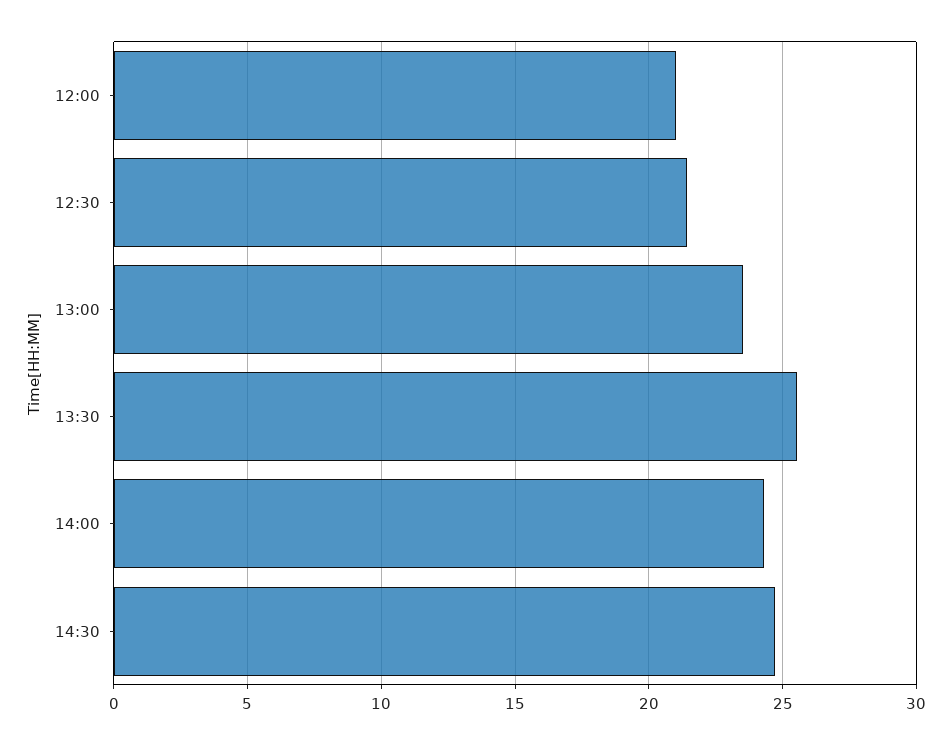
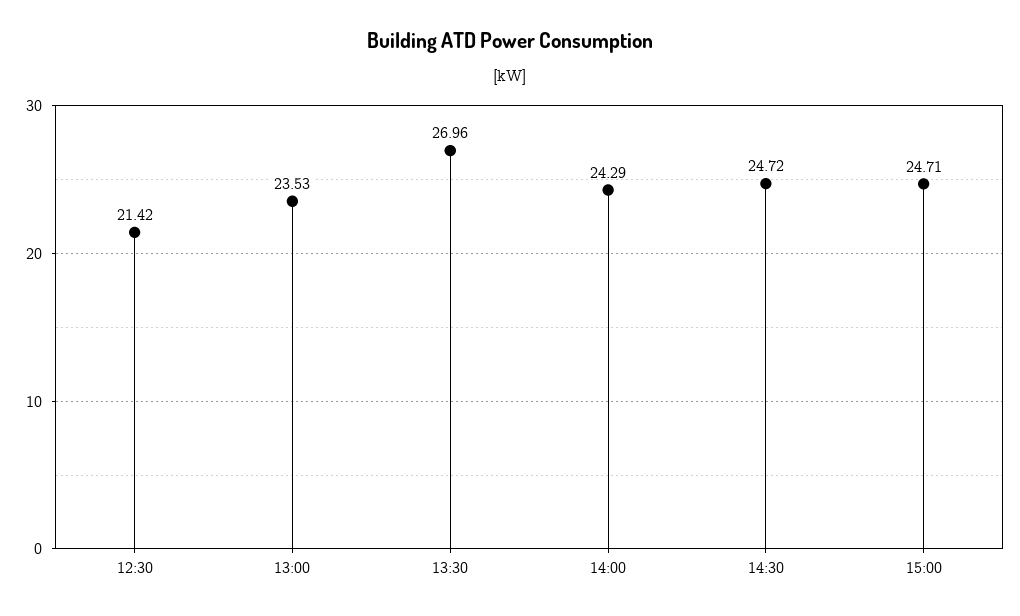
12:00: 21 -> none
13:30: 25.5 -> 26.96
15:00: none -> 24.71

